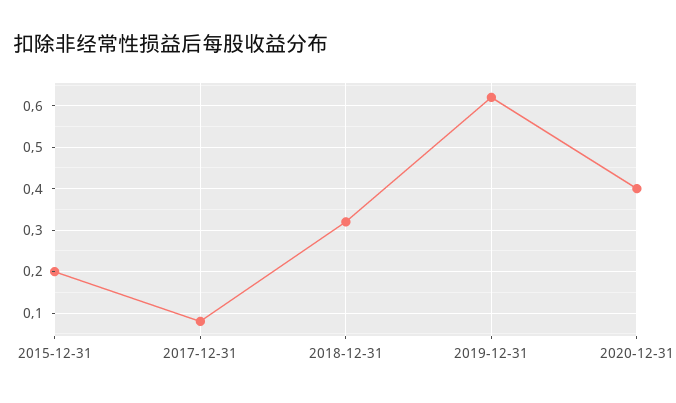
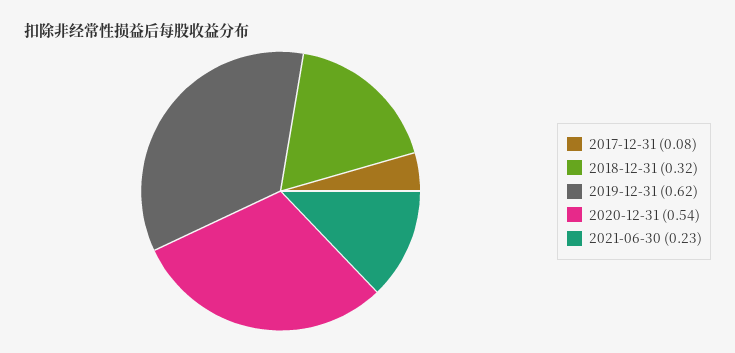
2015-12-31: 0.2 -> none
2020-12-31: 0.4 -> 0.54
2021-06-30: none -> 0.23

